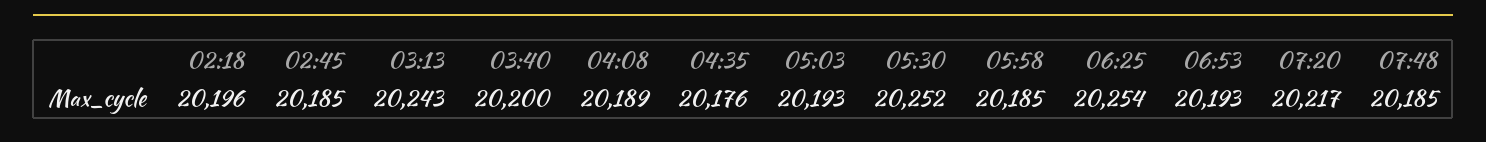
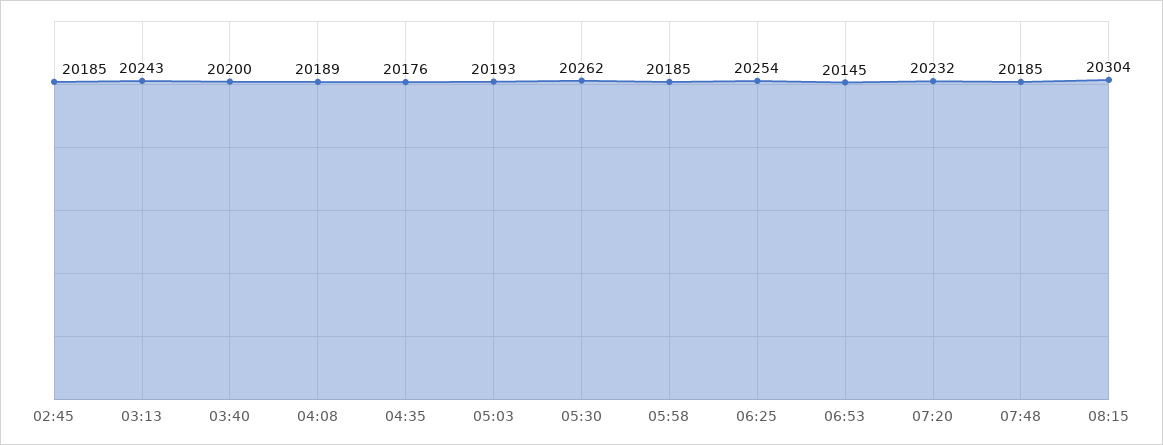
02:18: 20196 -> none
05:30: 20252 -> 20262
06:53: 20193 -> 20145
07:20: 20217 -> 20232
08:15: none -> 20304

